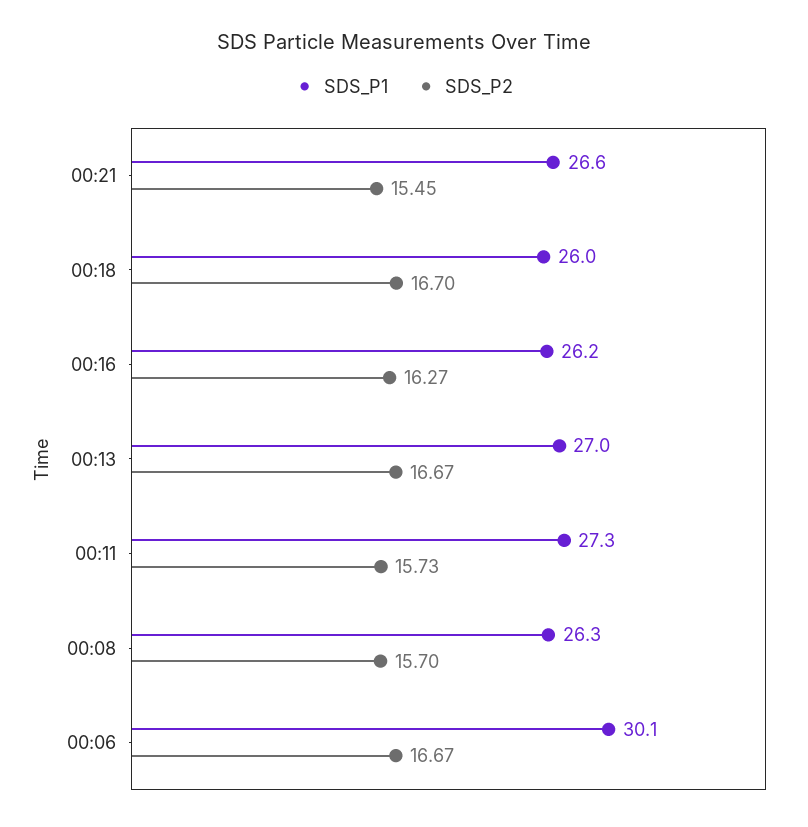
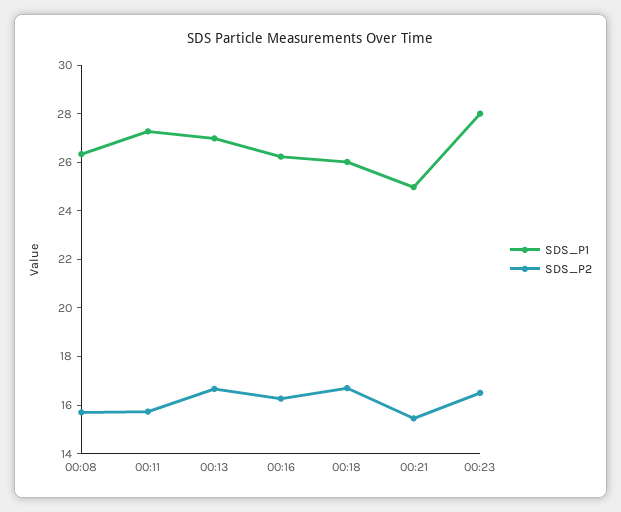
SDS_P1, 00:21: 26.6 -> 25
SDS_P1, 00:06: 30.1 -> none
SDS_P2, 00:06: 16.67 -> none
SDS_P1, 00:23: none -> 28
SDS_P2, 00:23: none -> 16.5

